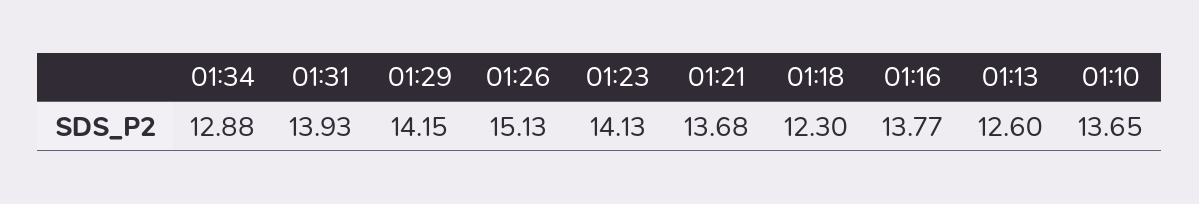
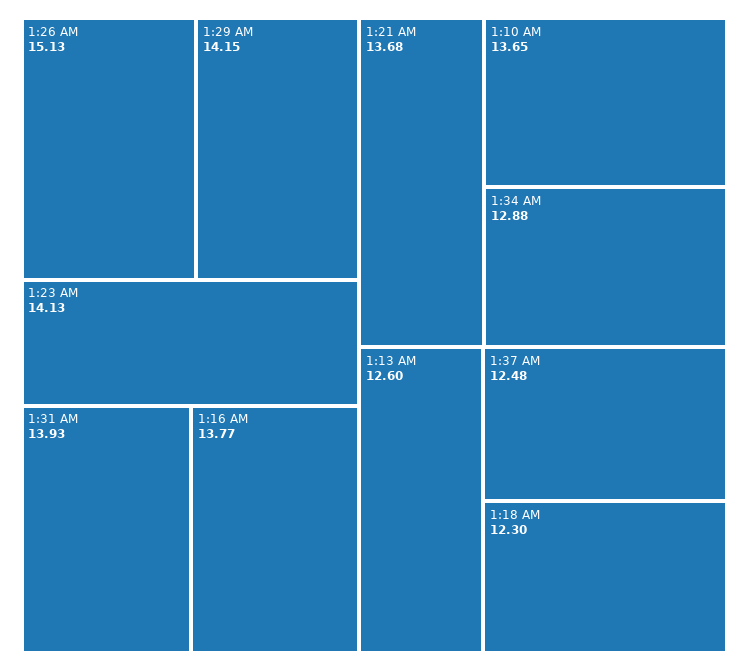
1:37 AM: none -> 12.48

